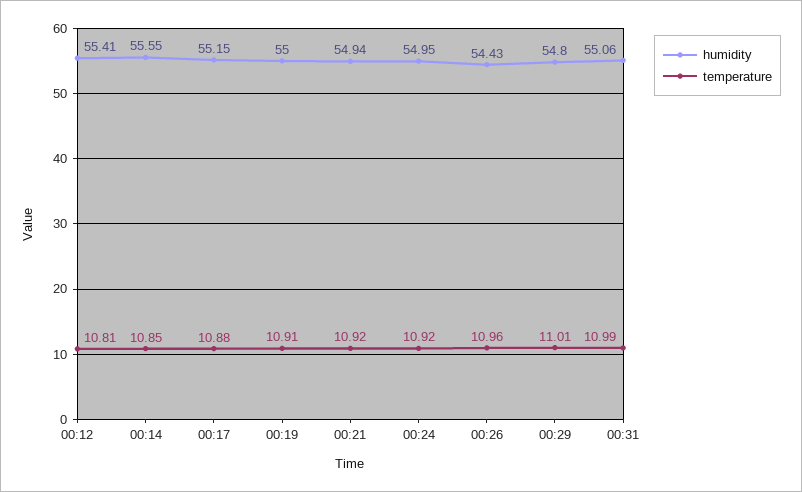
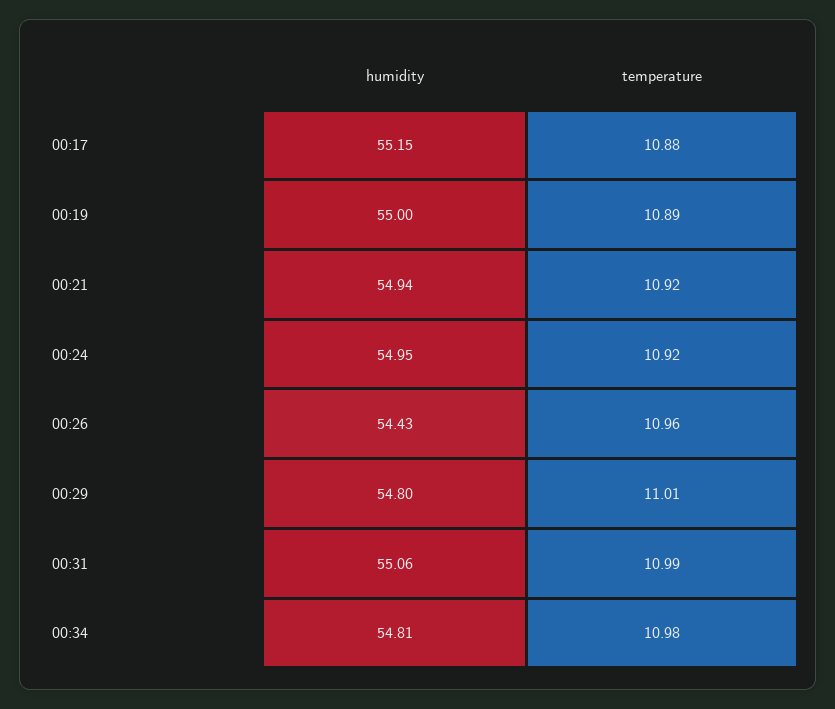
humidity, 00:12: 55.41 -> none
temperature, 00:12: 10.81 -> none
humidity, 00:14: 55.55 -> none
temperature, 00:14: 10.85 -> none
temperature, 00:19: 10.91 -> 10.89
humidity, 00:34: none -> 54.81
temperature, 00:34: none -> 10.98

